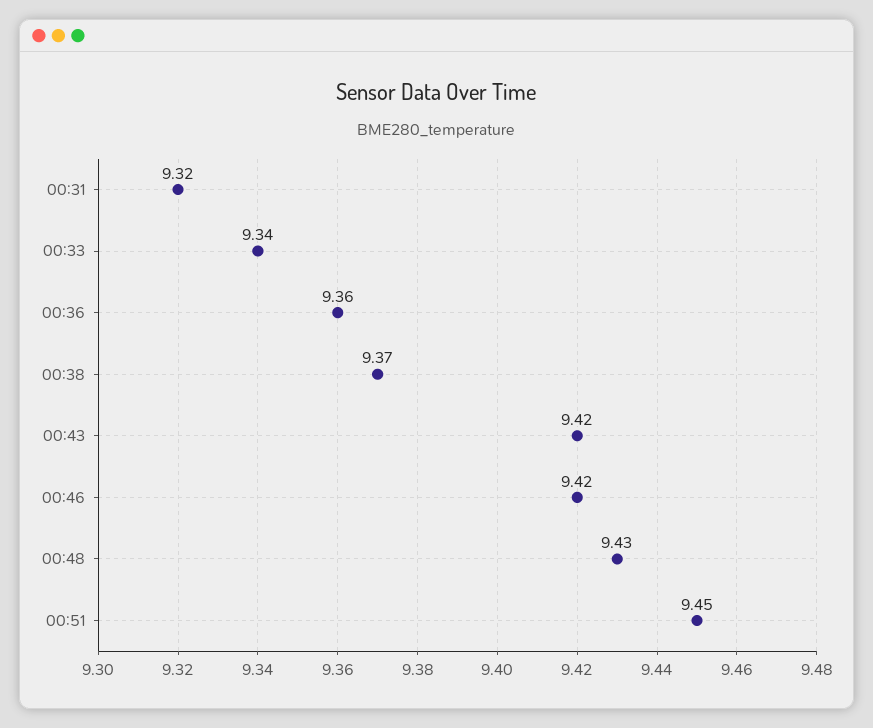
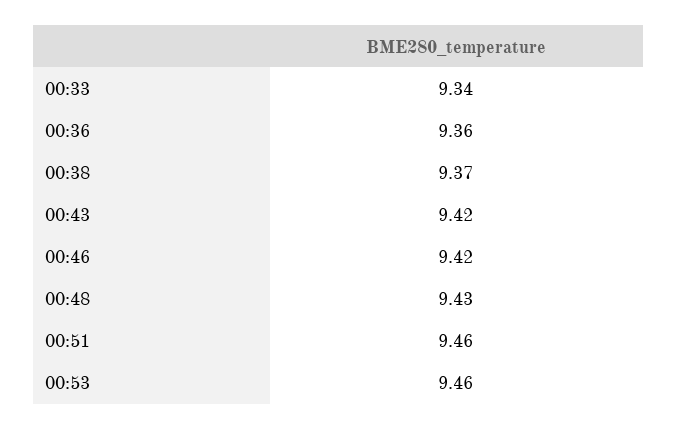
00:31: 9.32 -> none
00:51: 9.45 -> 9.46
00:53: none -> 9.46

